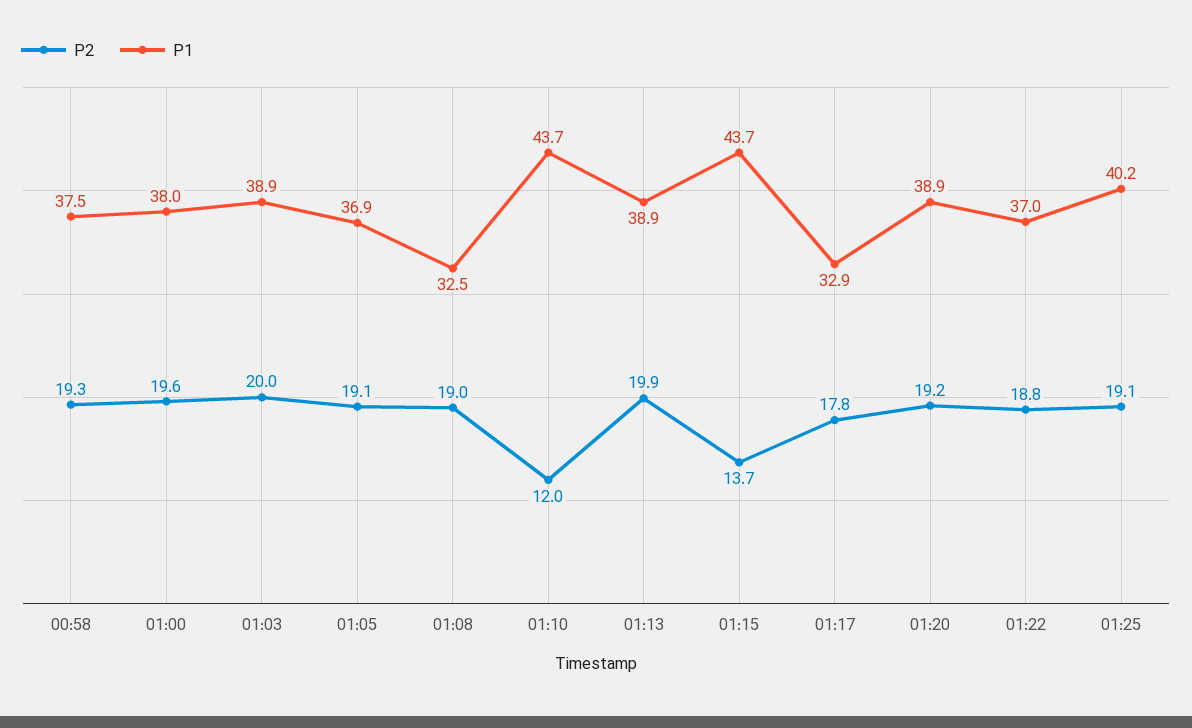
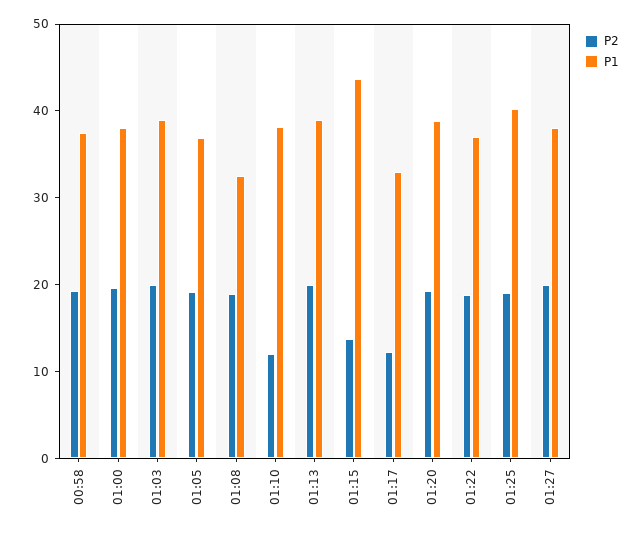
P1, 01:10: 43.7 -> 38
P2, 01:17: 17.8 -> 12
P2, 01:27: none -> 20
P1, 01:27: none -> 38

